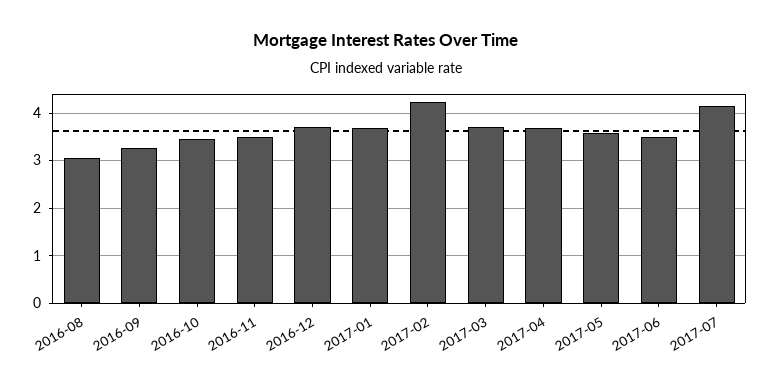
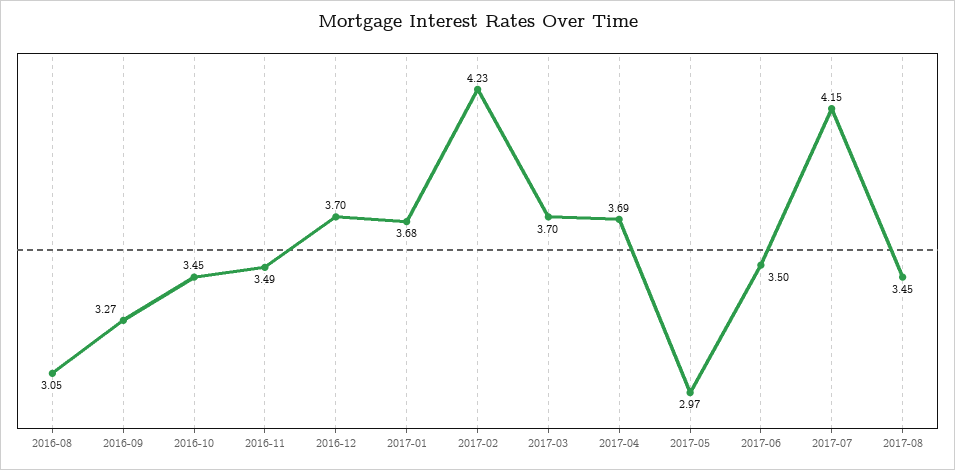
2017-05: 3.6 -> 2.97
2017-08: none -> 3.45

